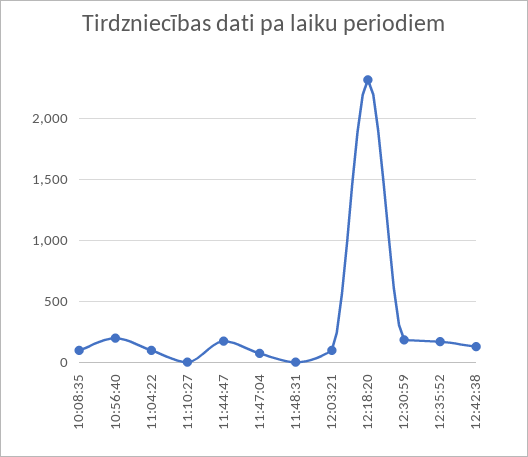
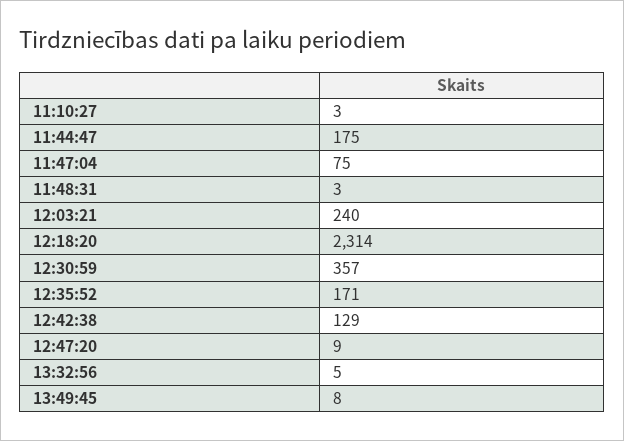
10:08:35: 100 -> none
10:56:40: 200 -> none
11:04:22: 100 -> none
12:03:21: 100 -> 240
12:30:59: 200 -> 357
12:47:20: none -> 9
13:32:56: none -> 5
13:49:45: none -> 8

